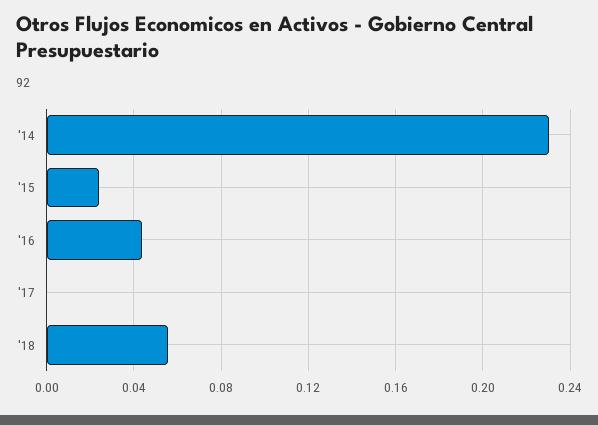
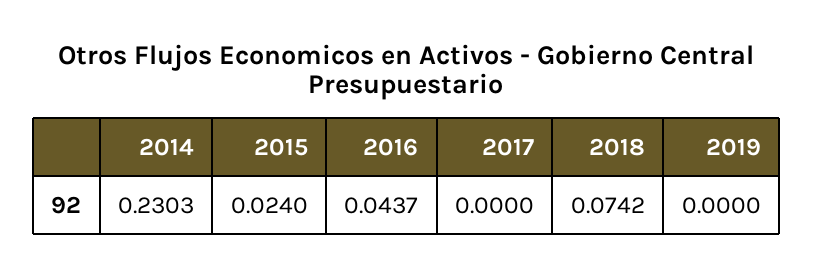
'18: 0.055 -> 0.0742
2019: none -> 0

